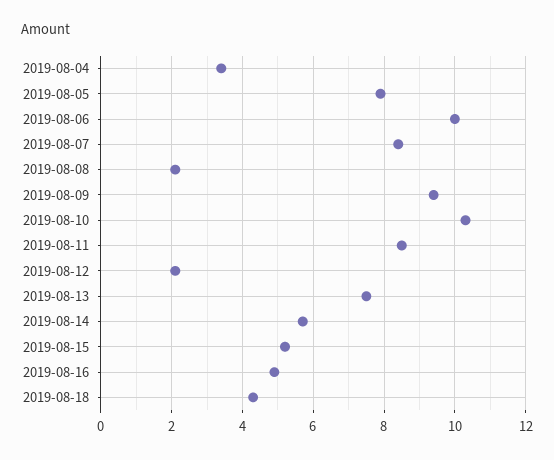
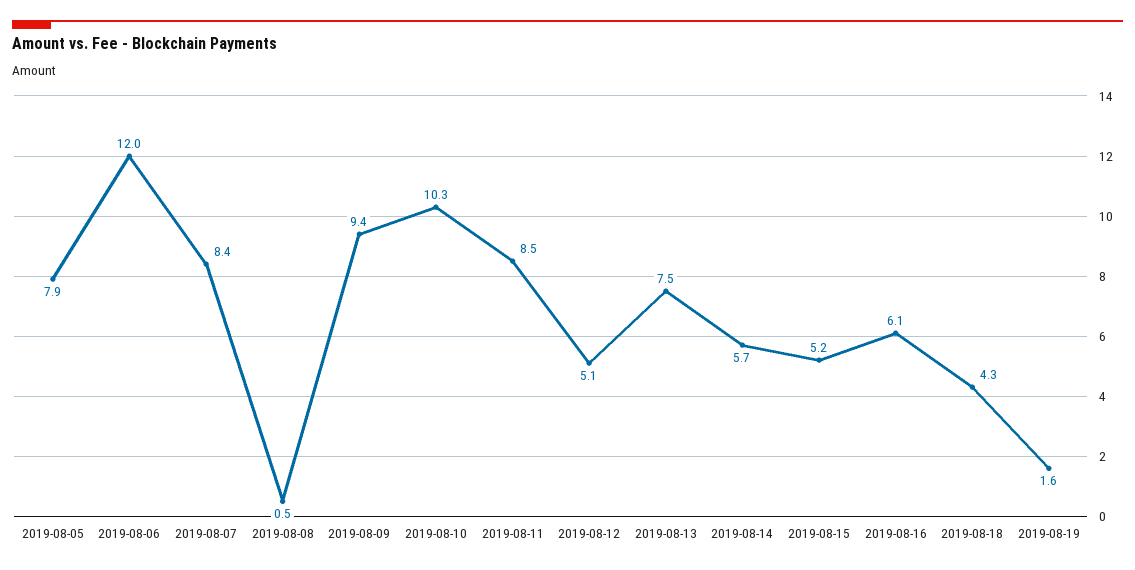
2019-08-04: 3.5 -> none
2019-08-06: 10 -> 12
2019-08-08: 2 -> 0.5
2019-08-12: 2 -> 5.1
2019-08-16: 5 -> 6.1
2019-08-19: none -> 1.6

